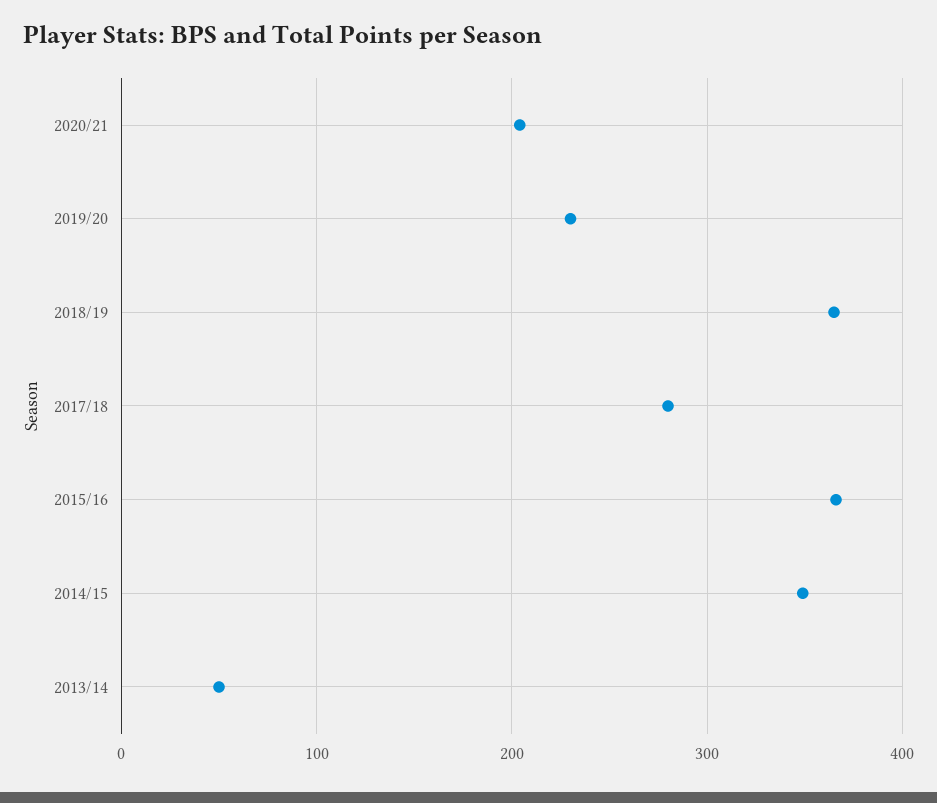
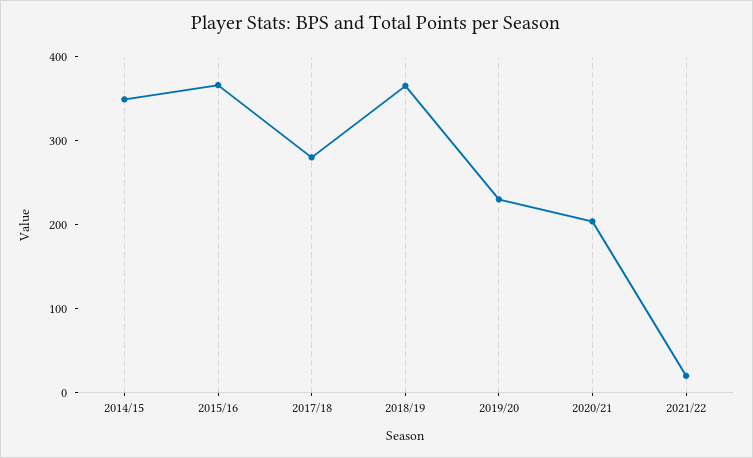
2013/14: 50 -> none
2021/22: none -> 20

